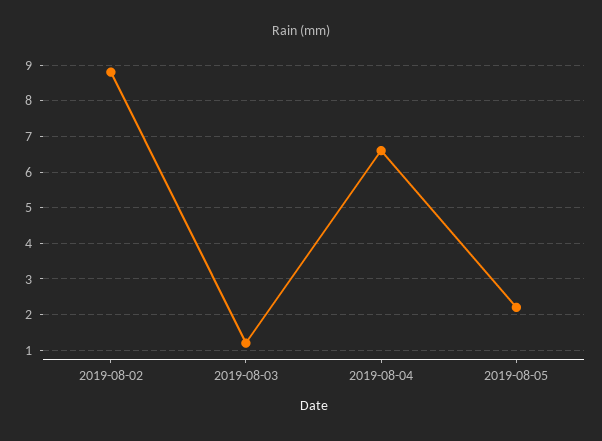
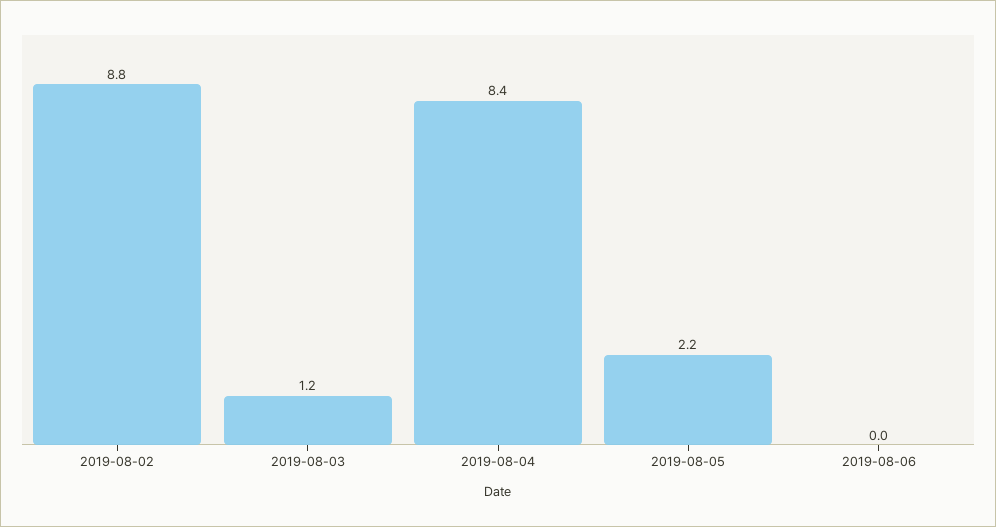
2019-08-04: 6.5 -> 8.4
2019-08-06: none -> 0

